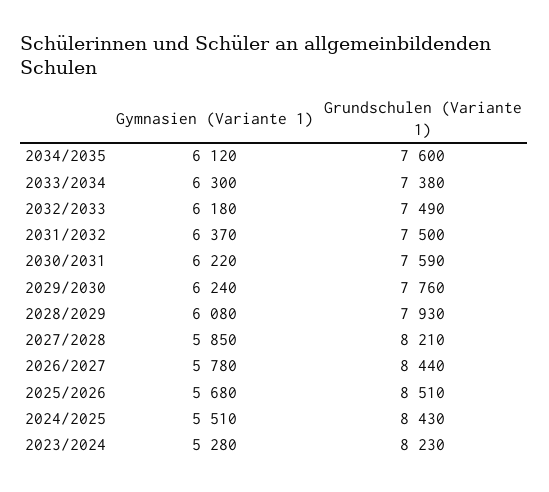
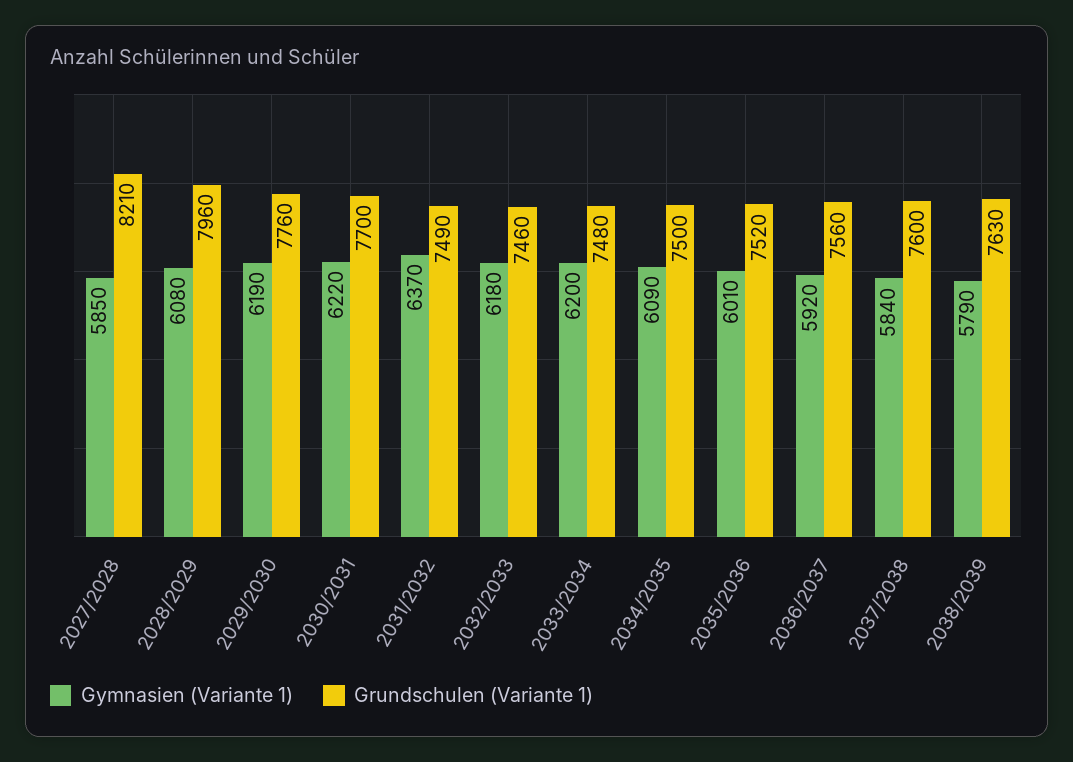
Gymnasien (Variante 1), 2034/2035: 6120 -> 6090
Grundschulen (Variante 1), 2034/2035: 7600 -> 7500
Gymnasien (Variante 1), 2033/2034: 6300 -> 6200
Grundschulen (Variante 1), 2033/2034: 7380 -> 7480
Grundschulen (Variante 1), 2032/2033: 7490 -> 7460
Grundschulen (Variante 1), 2031/2032: 7500 -> 7490
Grundschulen (Variante 1), 2030/2031: 7590 -> 7700
Gymnasien (Variante 1), 2029/2030: 6240 -> 6190
Grundschulen (Variante 1), 2028/2029: 7930 -> 7960
Gymnasien (Variante 1), 2026/2027: 5780 -> none
Grundschulen (Variante 1), 2026/2027: 8440 -> none
Gymnasien (Variante 1), 2025/2026: 5680 -> none
Grundschulen (Variante 1), 2025/2026: 8510 -> none
Gymnasien (Variante 1), 2024/2025: 5510 -> none
Grundschulen (Variante 1), 2024/2025: 8430 -> none
Gymnasien (Variante 1), 2023/2024: 5280 -> none
Grundschulen (Variante 1), 2023/2024: 8230 -> none
Gymnasien (Variante 1), 2035/2036: none -> 6010
Grundschulen (Variante 1), 2035/2036: none -> 7520
Gymnasien (Variante 1), 2036/2037: none -> 5920
Grundschulen (Variante 1), 2036/2037: none -> 7560
Gymnasien (Variante 1), 2037/2038: none -> 5840
Grundschulen (Variante 1), 2037/2038: none -> 7600
Gymnasien (Variante 1), 2038/2039: none -> 5790
Grundschulen (Variante 1), 2038/2039: none -> 7630

